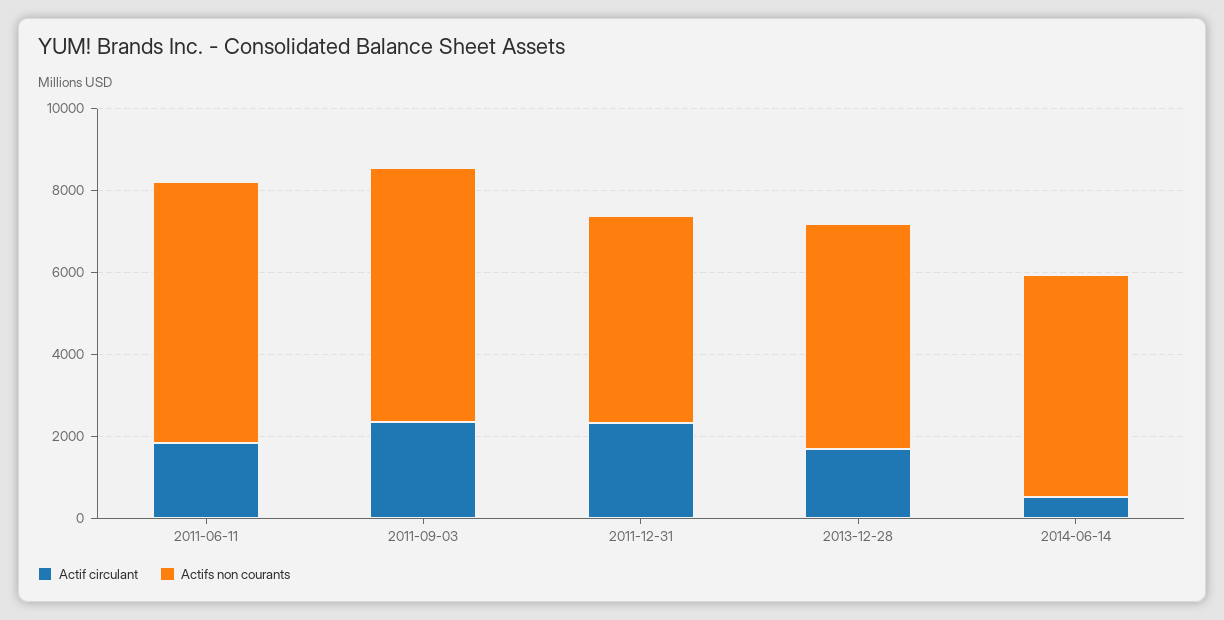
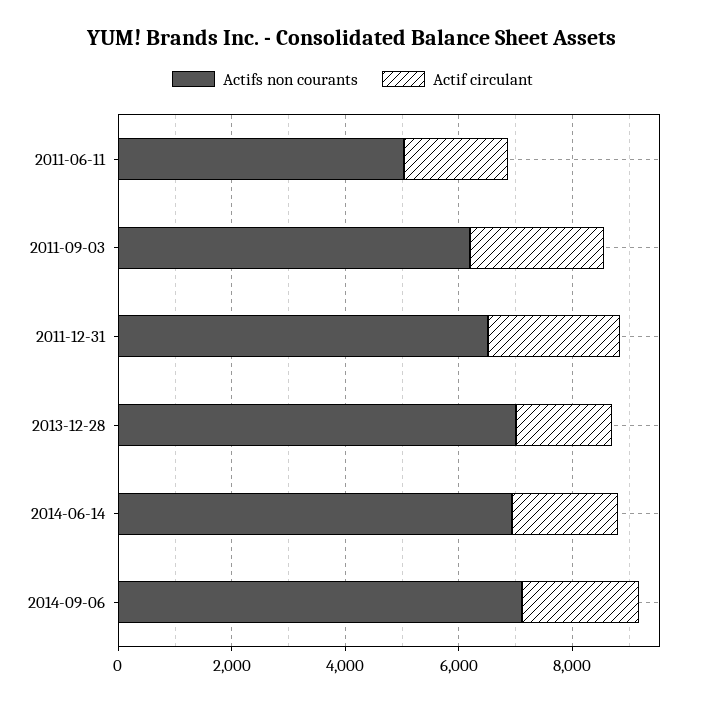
Actifs non courants, 2011-06-11: 6500 -> 5000
Actifs non courants, 2011-12-31: 5000 -> 6500
Actifs non courants, 2013-12-28: 5500 -> 7000
Actif circulant, 2014-06-14: 500 -> 2000
Actifs non courants, 2014-06-14: 5500 -> 7000
Actifs non courants, 2014-09-06: none -> 7000
Actif circulant, 2014-09-06: none -> 2000

